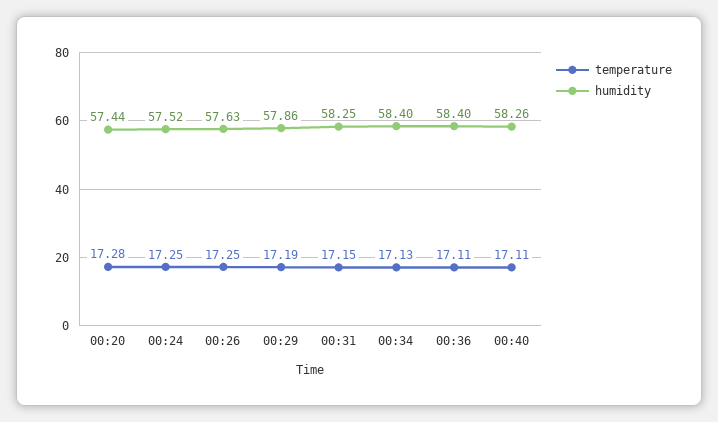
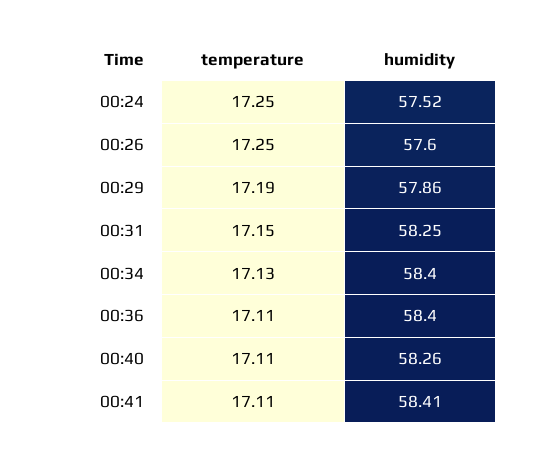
temperature, 00:20: 17.28 -> none
humidity, 00:20: 57.44 -> none
humidity, 00:26: 57.63 -> 57.6
temperature, 00:41: none -> 17.11
humidity, 00:41: none -> 58.41

